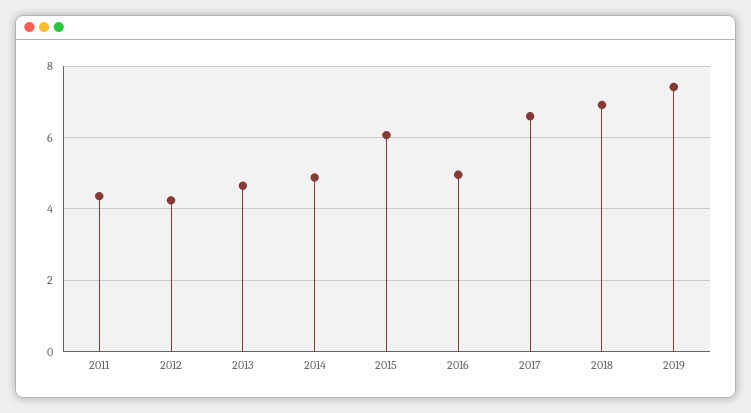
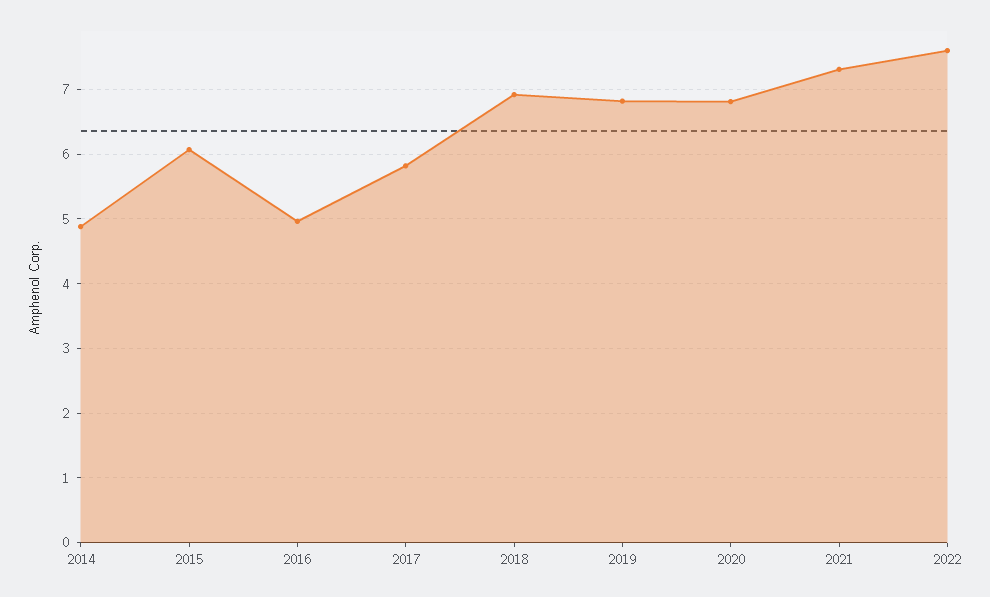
2011: 4.4 -> none
2012: 4.2 -> none
2013: 4.6 -> none
2017: 6.6 -> 5.8
2019: 7.4 -> 6.8
2020: none -> 6.8
2021: none -> 7.3
2022: none -> 7.6

